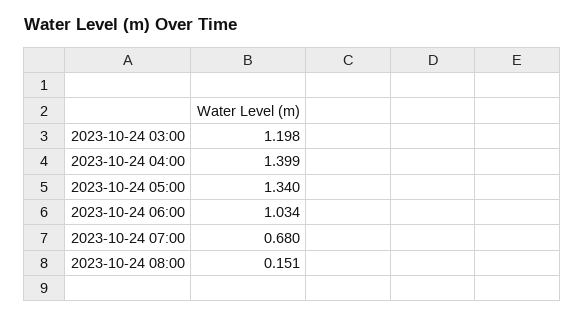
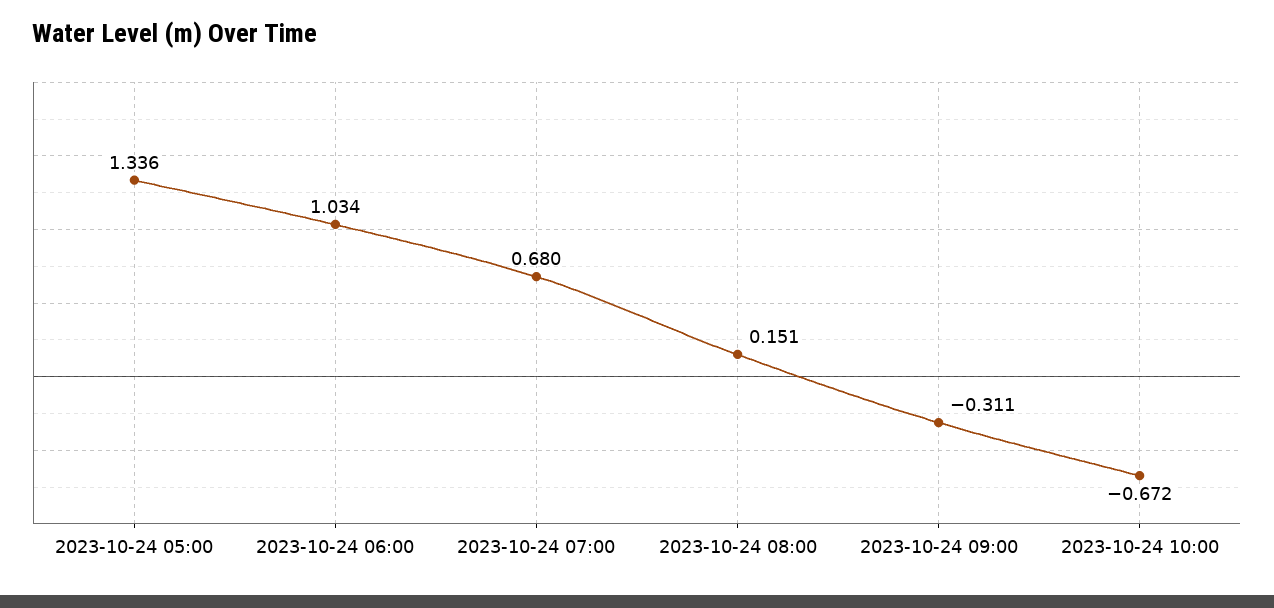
2023-10-24 03:00: 1.198 -> none
2023-10-24 04:00: 1.399 -> none
2023-10-24 05:00: 1.34 -> 1.336
2023-10-24 09:00: none -> -0.311
2023-10-24 10:00: none -> -0.672

